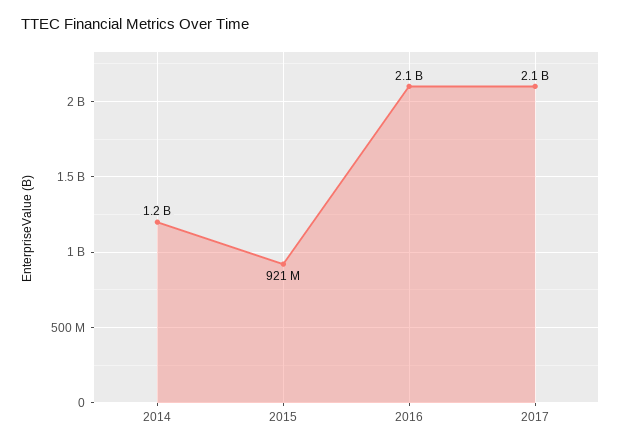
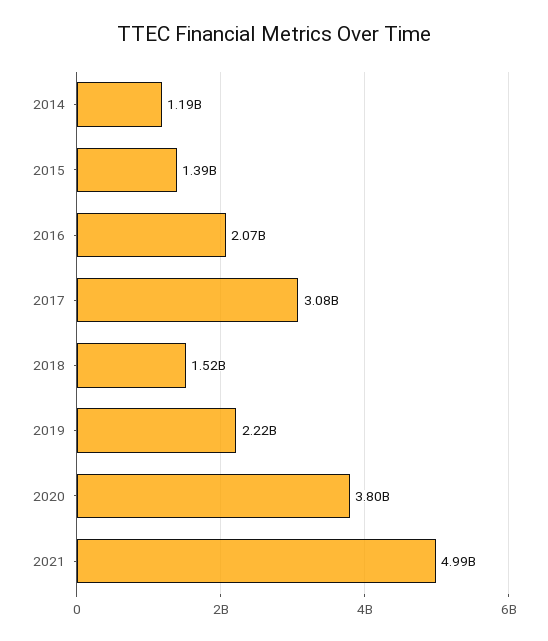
2015: 921000000 -> 1390000000
2017: 2100000000 -> 3080000000
2018: none -> 1520000000
2019: none -> 2220000000
2020: none -> 3800000000
2021: none -> 4990000000

